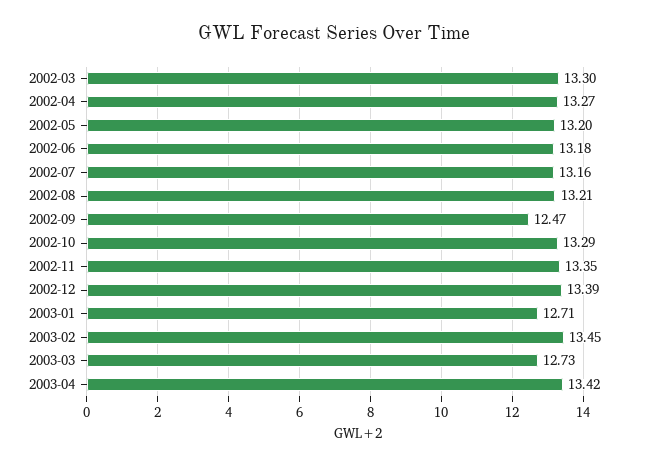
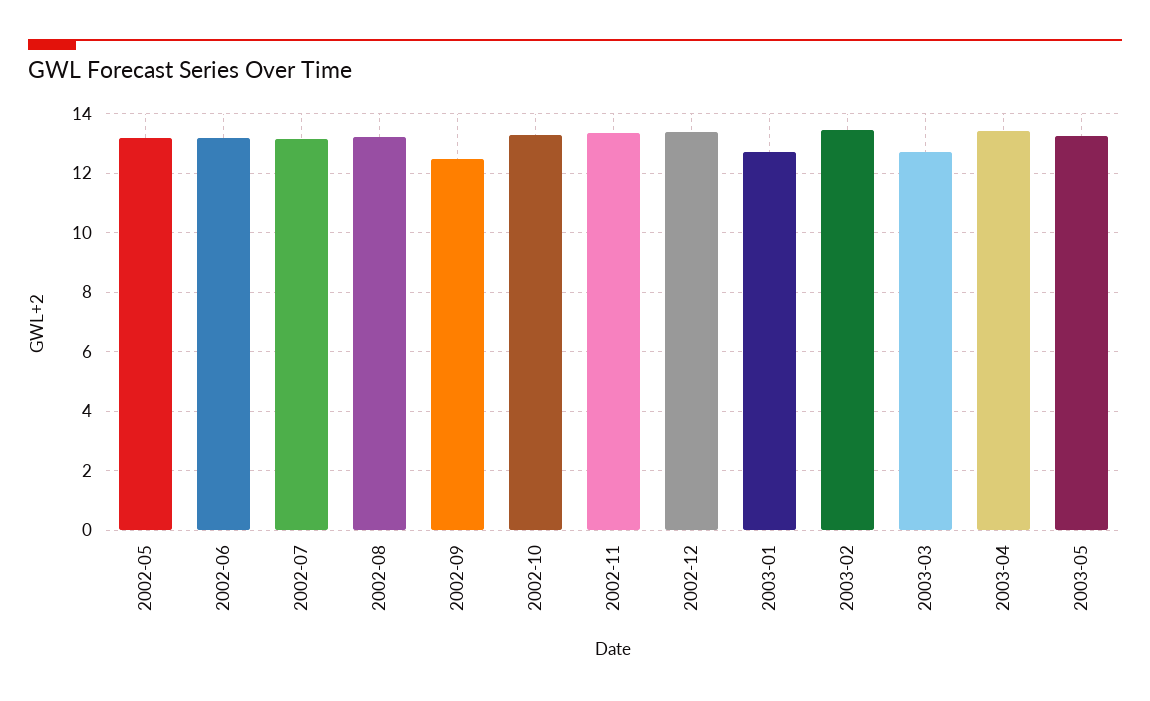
2002-03: 13.3 -> none
2002-04: 13.27 -> none
2003-05: none -> 13.25

